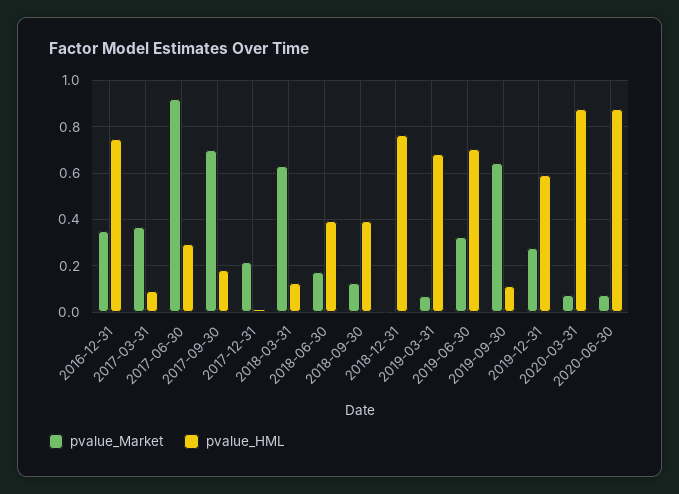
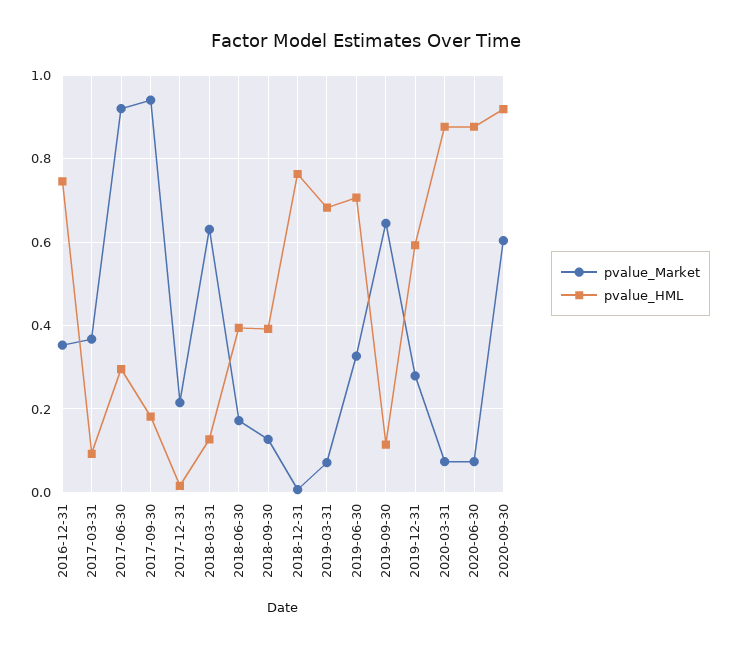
pvalue_Market, 2017-09-30: 0.7 -> 0.94
pvalue_Market, 2020-09-30: none -> 0.6
pvalue_HML, 2020-09-30: none -> 0.92

